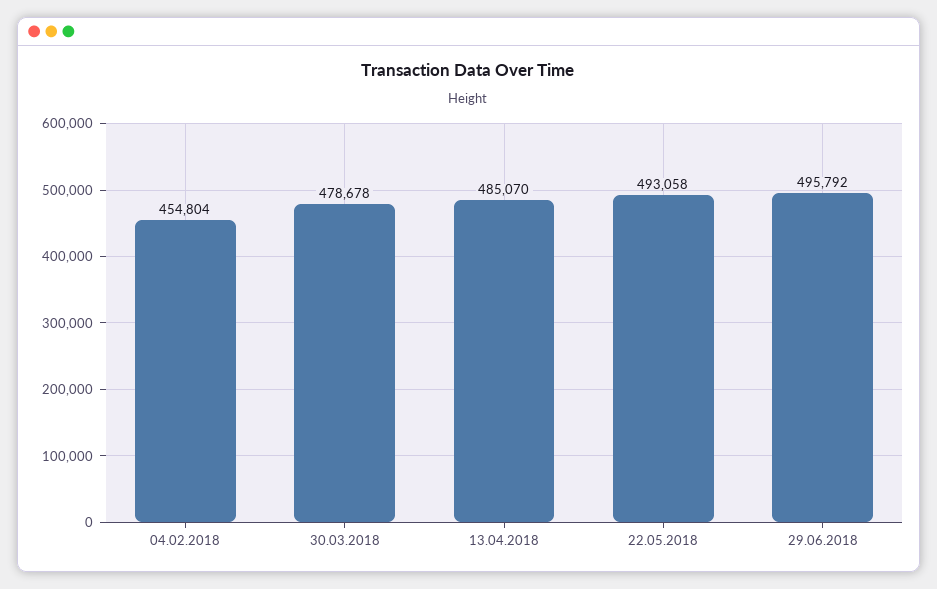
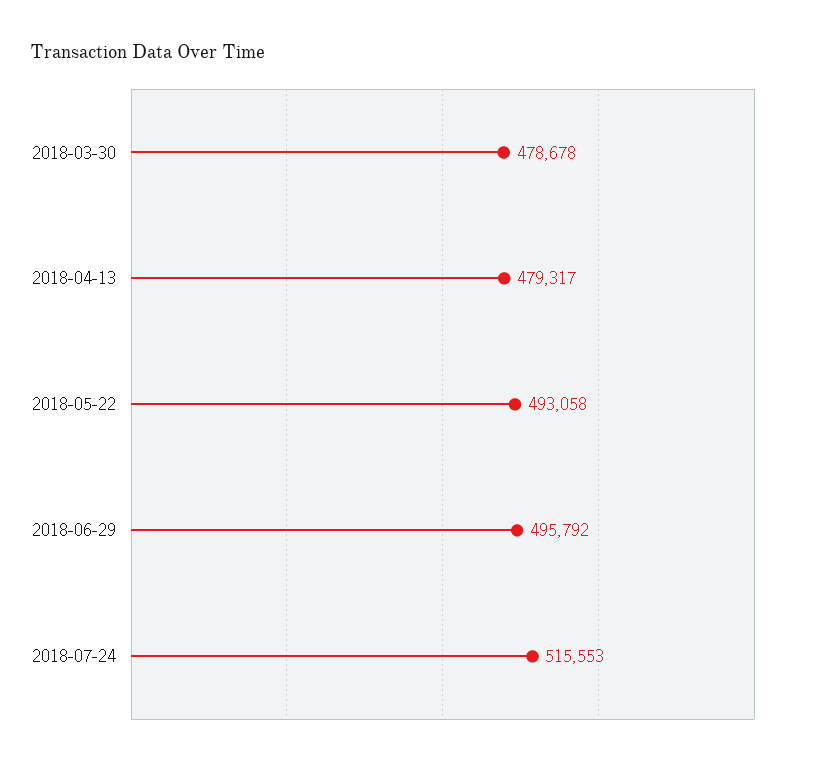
04.02.2018: 454804 -> none
13.04.2018: 485070 -> 479317
2018-07-24: none -> 515553

